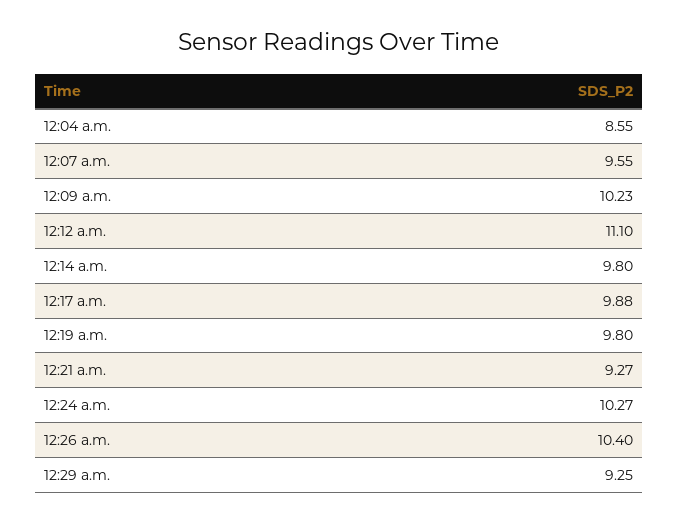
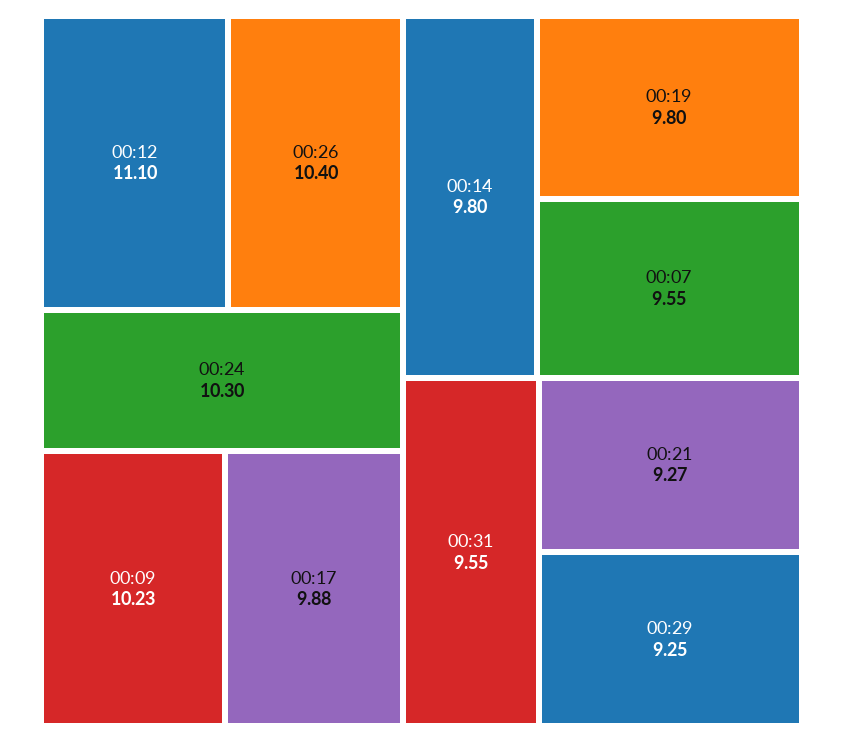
12:04 a.m.: 8.55 -> none
12:24 a.m.: 10.27 -> 10.3
00:31: none -> 9.55

